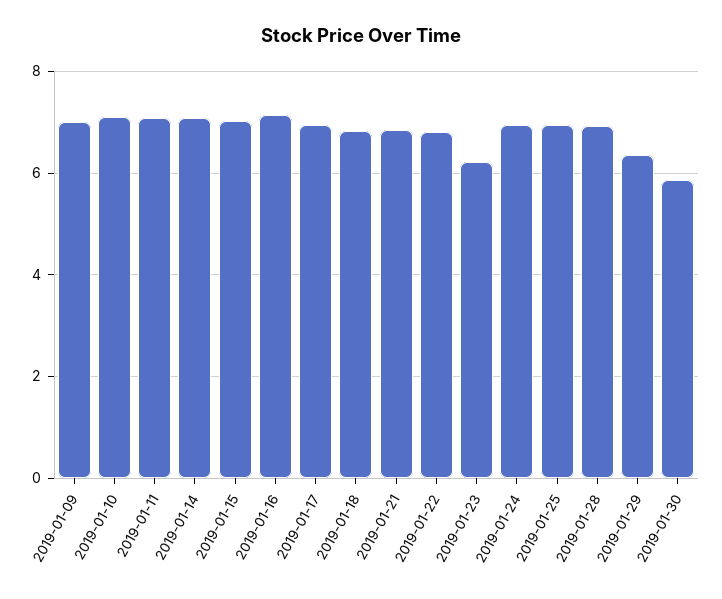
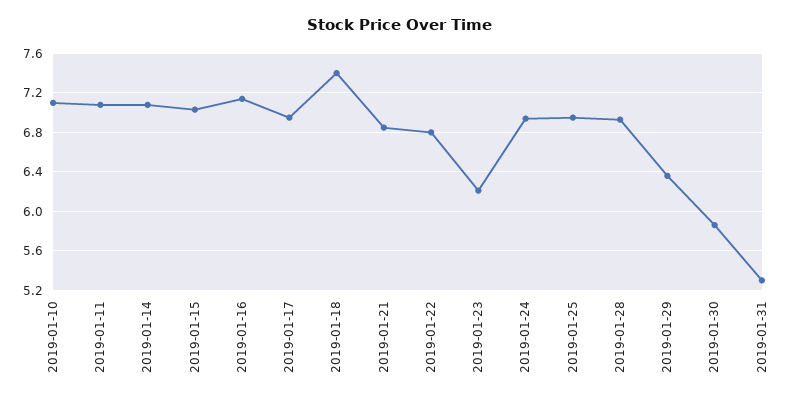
2019-01-09: 7 -> none
2019-01-18: 6.8 -> 7.4
2019-01-31: none -> 5.3

